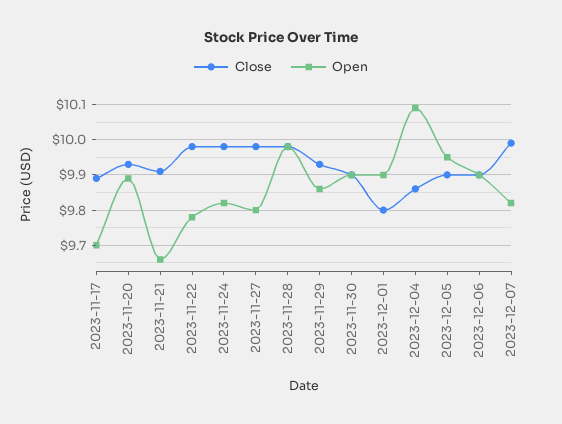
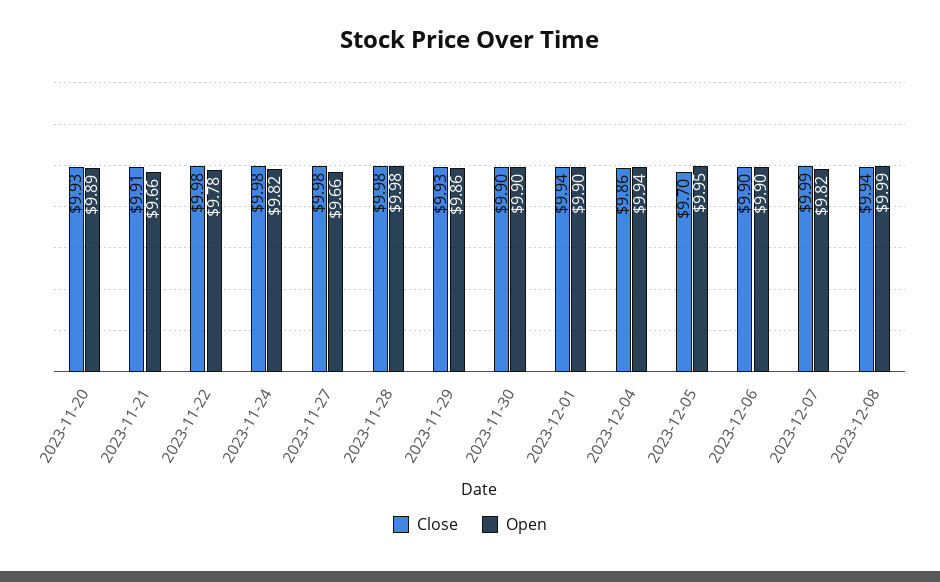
Close, 2023-11-17: 9.9 -> none
Open, 2023-11-17: 9.7 -> none
Open, 2023-11-27: 9.8 -> 9.66
Close, 2023-12-01: 9.8 -> 9.94
Open, 2023-12-04: 10.1 -> 9.94
Close, 2023-12-05: 9.9 -> 9.7
Close, 2023-12-08: none -> 9.94
Open, 2023-12-08: none -> 9.99

